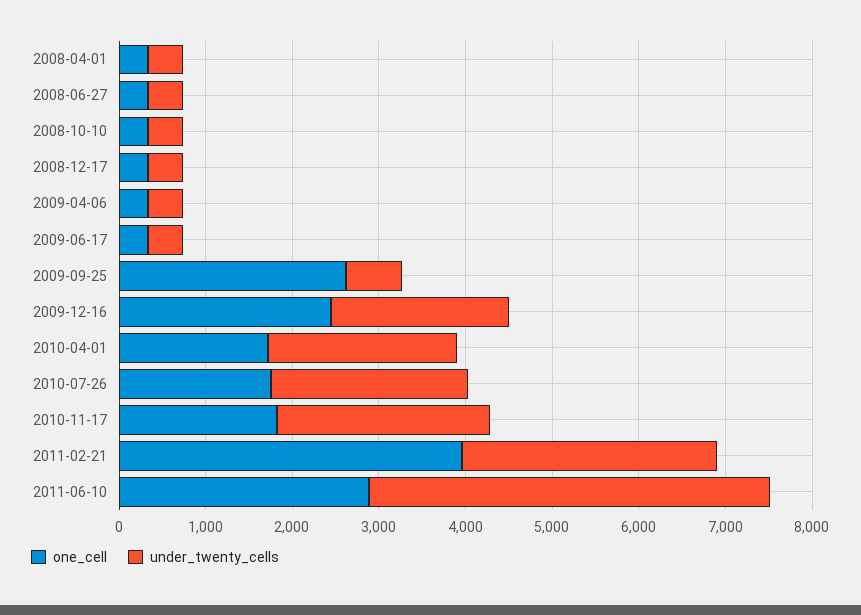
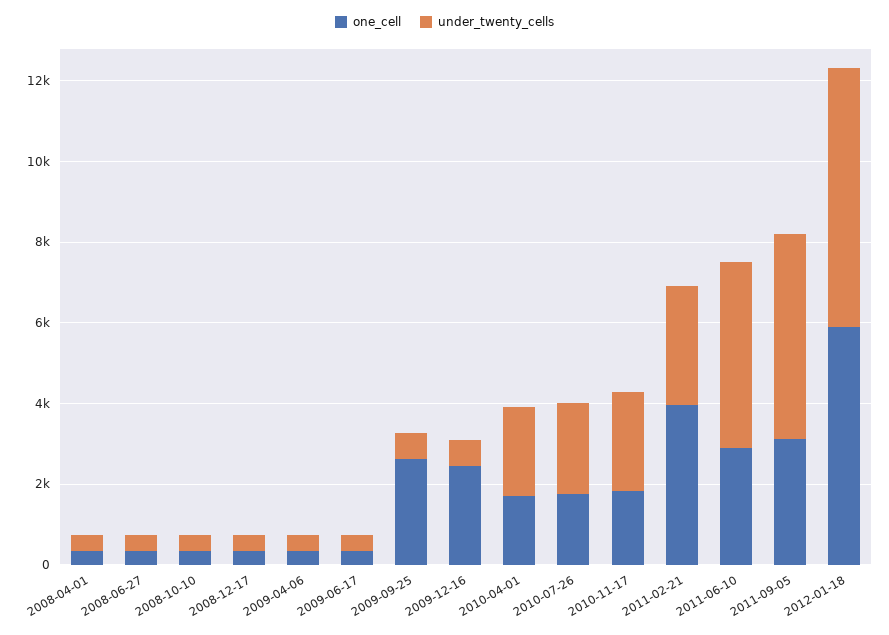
under_twenty_cells, 2009-12-16: 2000 -> 500
one_cell, 2011-09-05: none -> 3000
under_twenty_cells, 2011-09-05: none -> 5000
one_cell, 2012-01-18: none -> 6000
under_twenty_cells, 2012-01-18: none -> 6500

